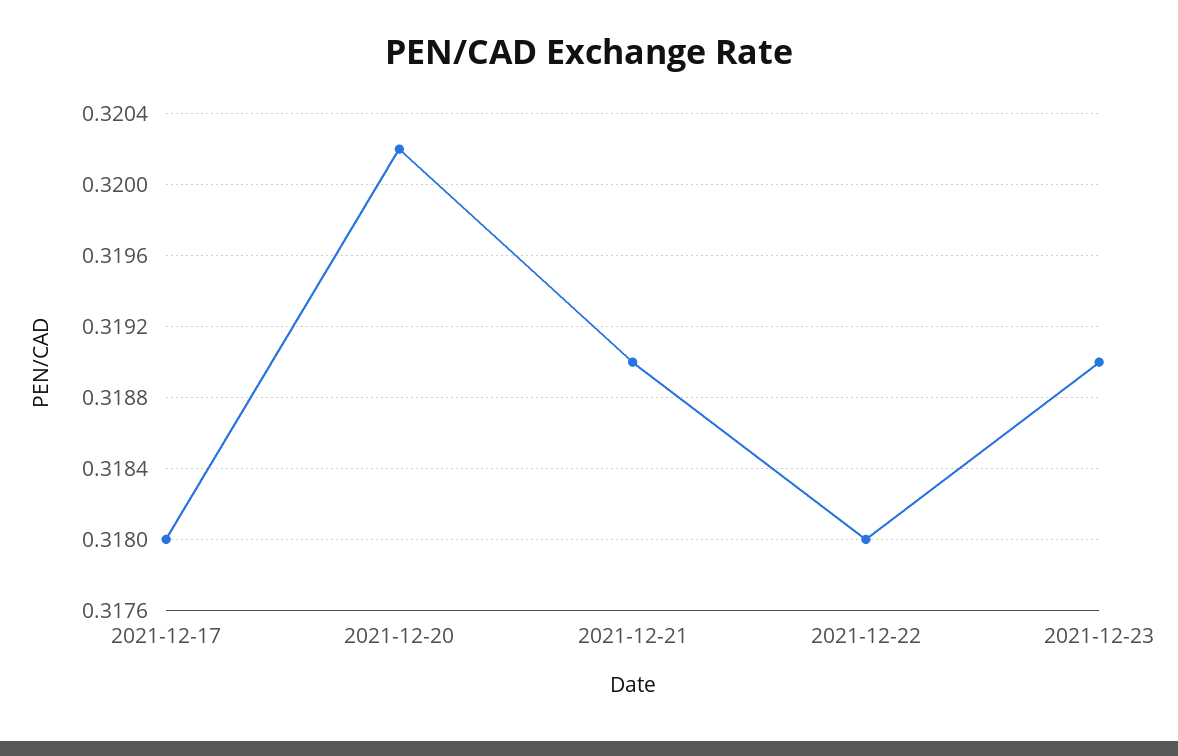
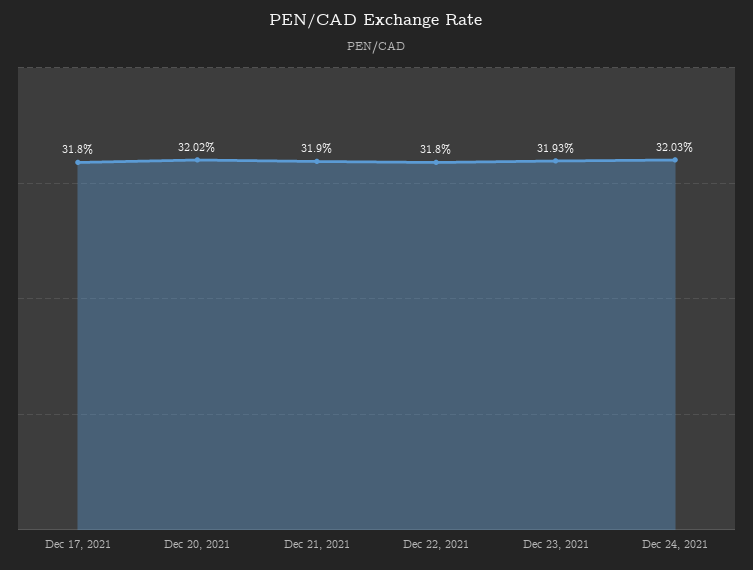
2021-12-23: 0.319 -> 0.3193
Dec 24, 2021: none -> 0.3203

